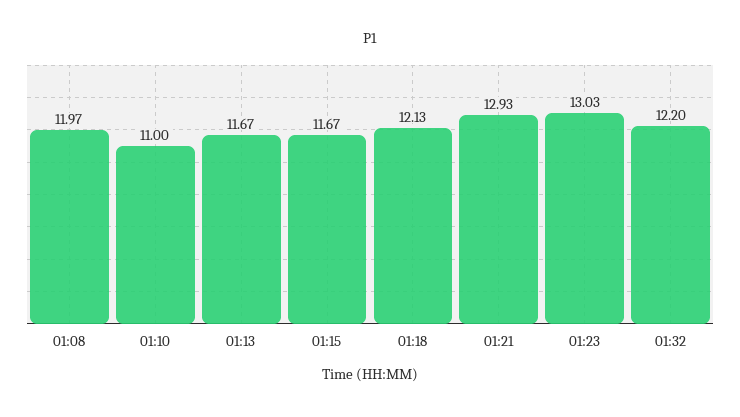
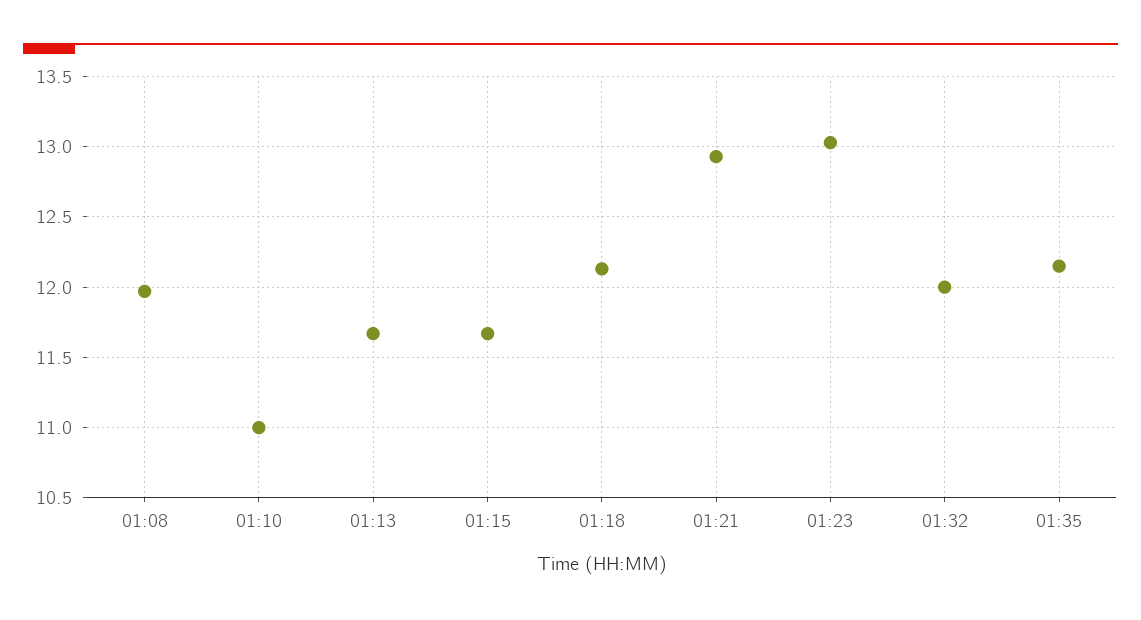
01:32: 12.2 -> 12
01:35: none -> 12.15

